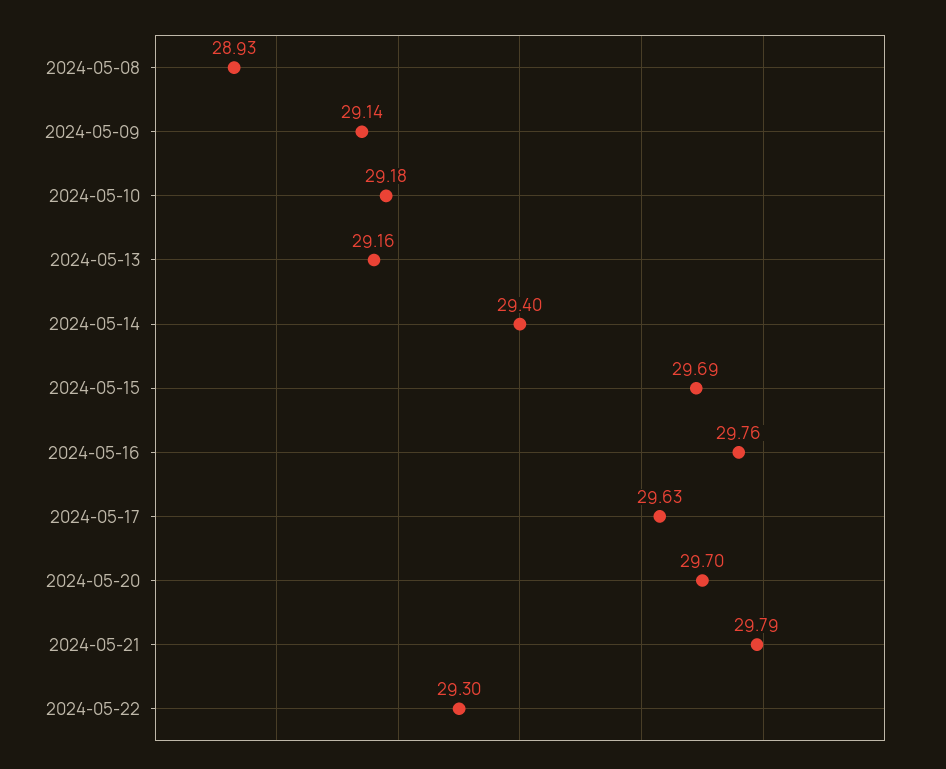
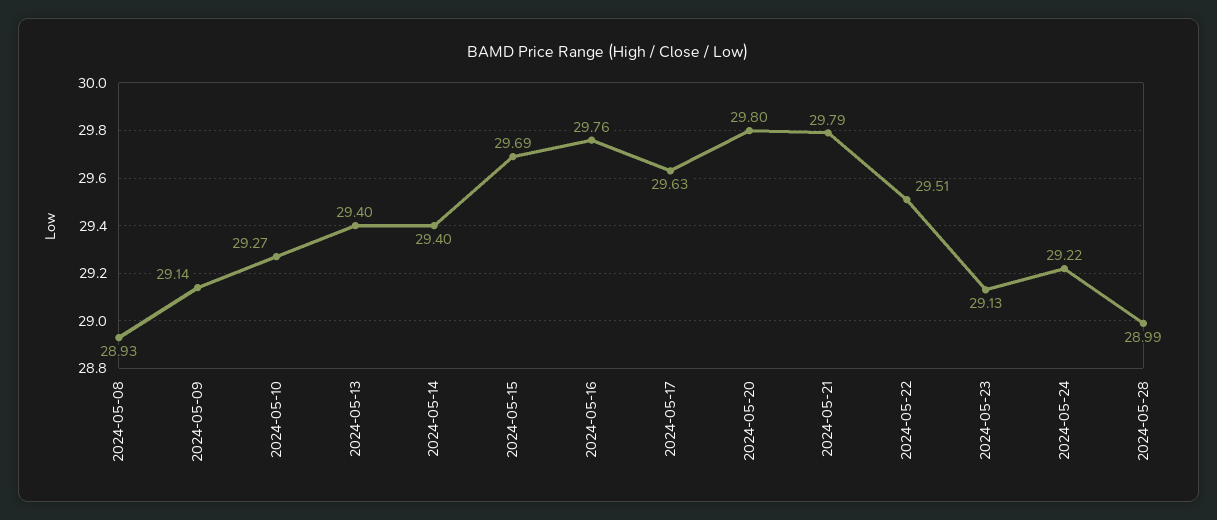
2024-05-10: 29.18 -> 29.27
2024-05-13: 29.16 -> 29.4
2024-05-20: 29.7 -> 29.8
2024-05-22: 29.3 -> 29.51
2024-05-23: none -> 29.13
2024-05-24: none -> 29.22
2024-05-28: none -> 28.99

